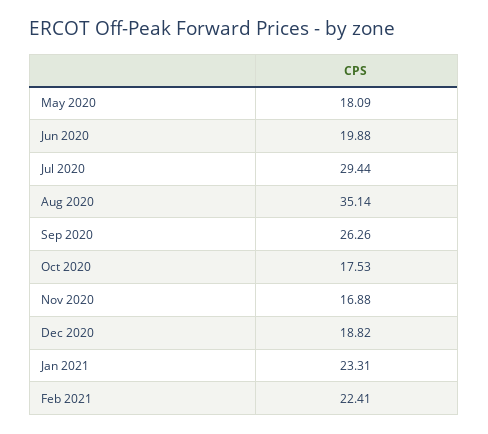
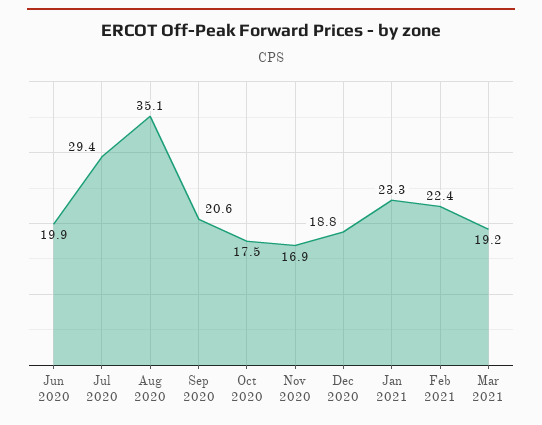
May 2020: 18.09 -> none
Sep 2020: 26.26 -> 20.6
Mar 2021: none -> 19.2

